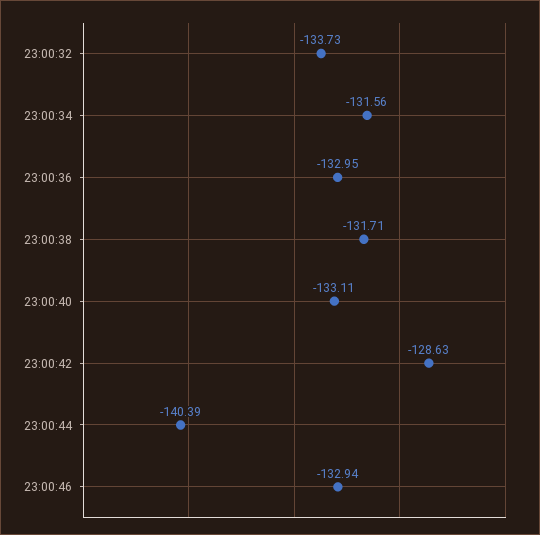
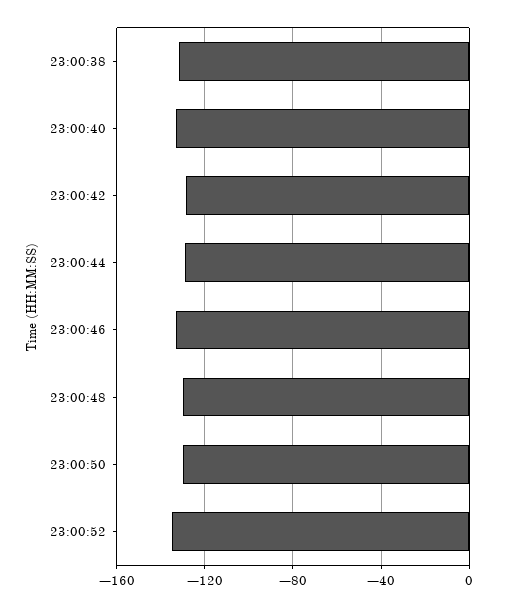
23:00:32: -133.73 -> none
23:00:34: -131.56 -> none
23:00:36: -132.95 -> none
23:00:44: -140.39 -> -130
23:00:48: none -> -130
23:00:50: none -> -130
23:00:52: none -> -135

